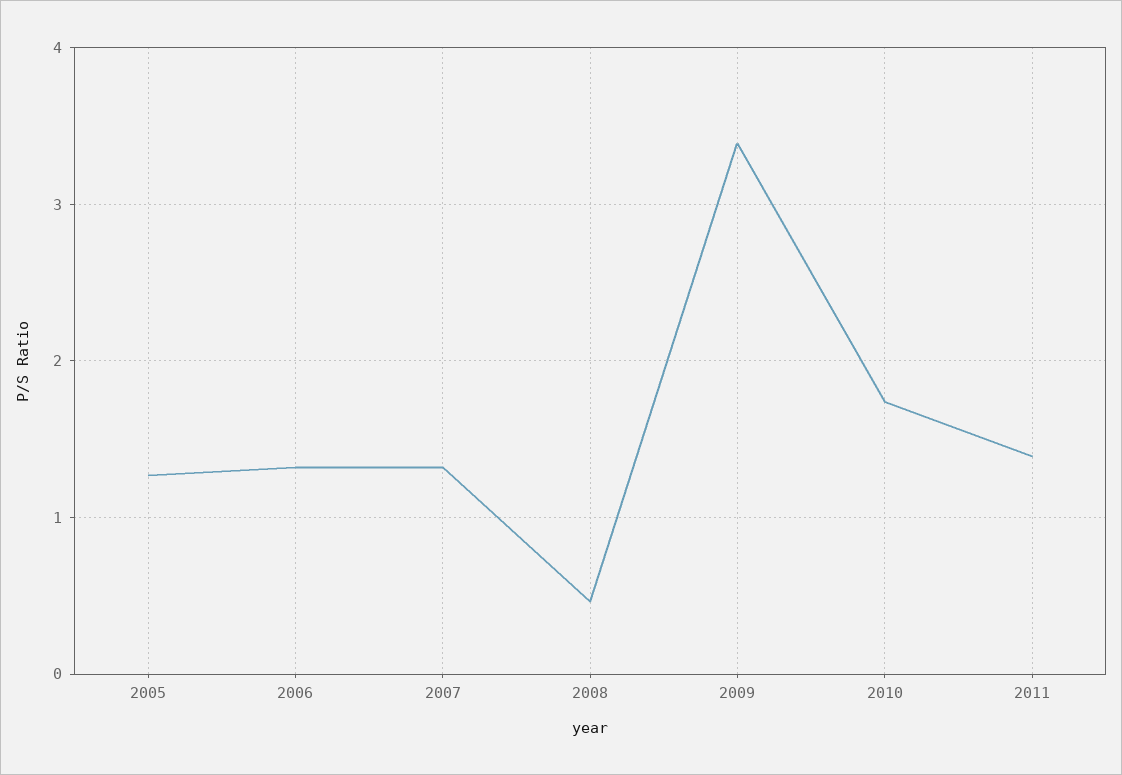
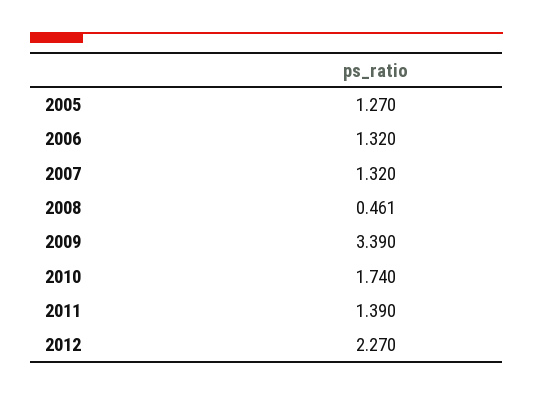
2012: none -> 2.27

